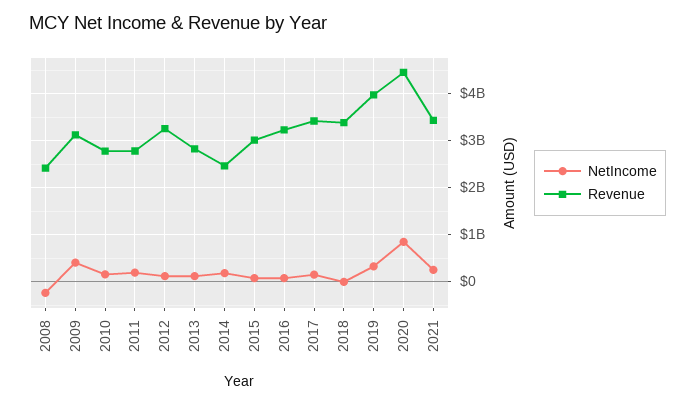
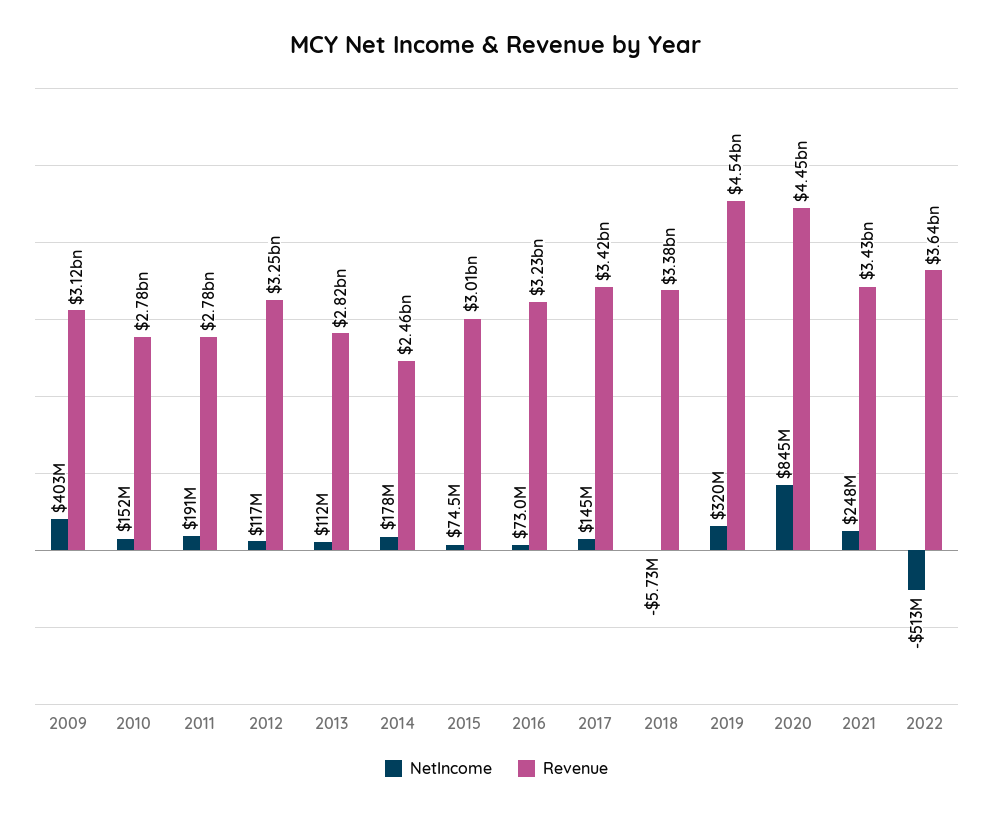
NetIncome, 2008: -200000000 -> none
Revenue, 2008: 2400000000 -> none
Revenue, 2019: 4000000000 -> 4540000000
NetIncome, 2022: none -> -513000000
Revenue, 2022: none -> 3640000000

